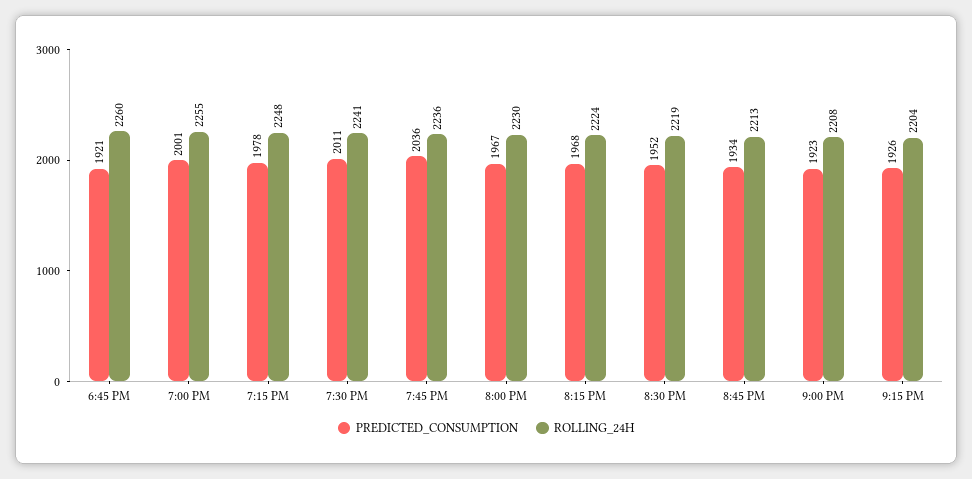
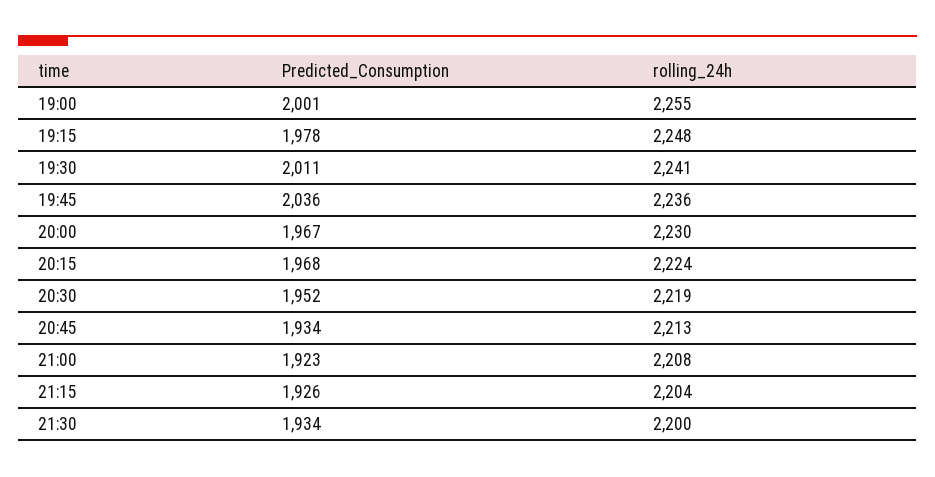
PREDICTED_CONSUMPTION, 6:45 PM: 1921 -> none
ROLLING_24H, 6:45 PM: 2260 -> none
PREDICTED_CONSUMPTION, 21:30: none -> 1934
ROLLING_24H, 21:30: none -> 2200

